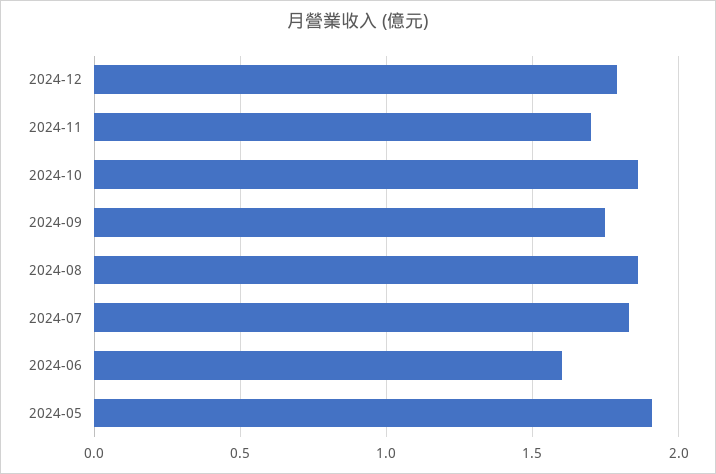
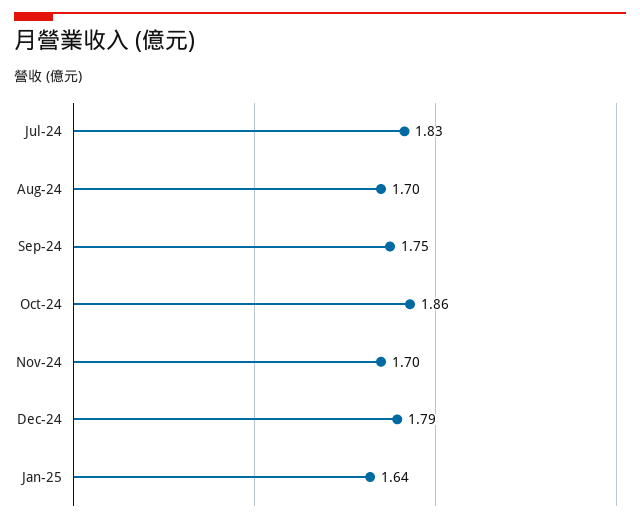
2024-08: 1.85 -> 1.7
2024-06: 1.6 -> none
2024-05: 1.9 -> none
Jan-25: none -> 1.64

